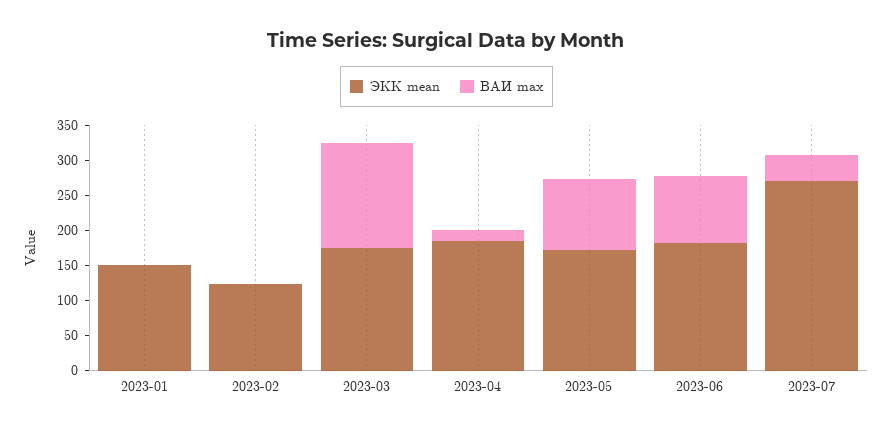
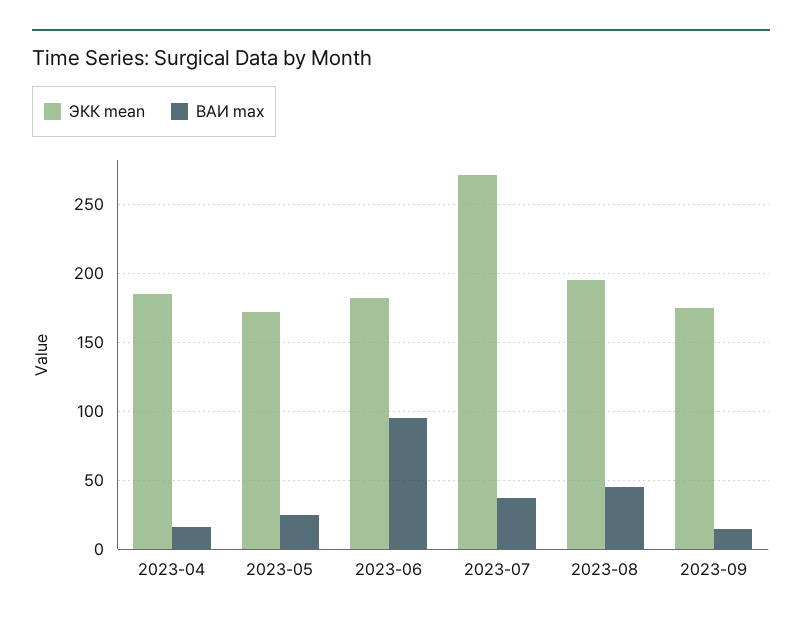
ЭКК mean, 2023-01: 150 -> none
ВАИ max, 2023-01: 0 -> none
ЭКК mean, 2023-02: 125 -> none
ВАИ max, 2023-02: 0 -> none
ЭКК mean, 2023-03: 175 -> none
ВАИ max, 2023-03: 150 -> none
ВАИ max, 2023-05: 100 -> 25
ЭКК mean, 2023-08: none -> 195
ВАИ max, 2023-08: none -> 45
ЭКК mean, 2023-09: none -> 175
ВАИ max, 2023-09: none -> 15

